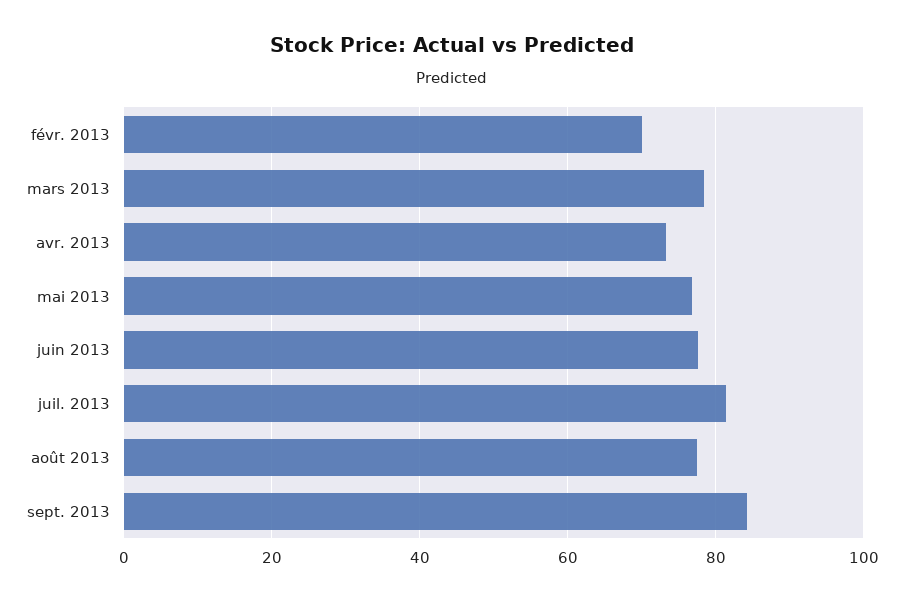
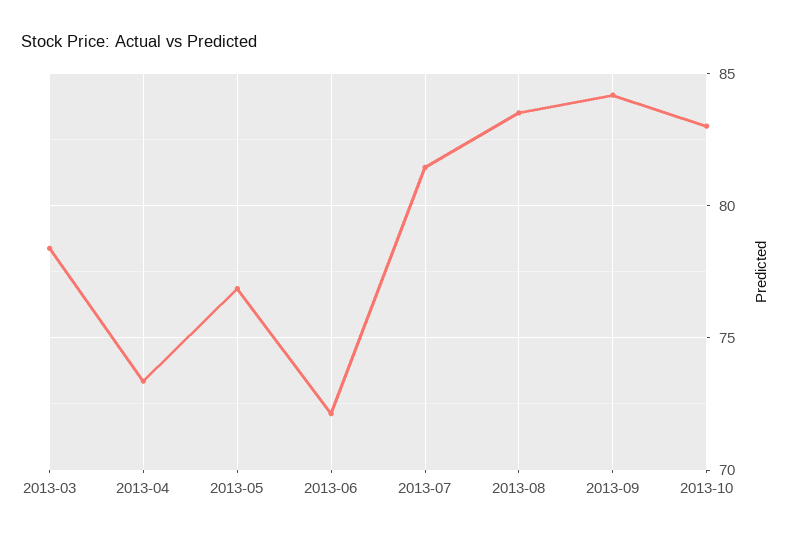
févr. 2013: 70 -> none
juin 2013: 78 -> 72
août 2013: 78 -> 83.5
2013-10: none -> 83

